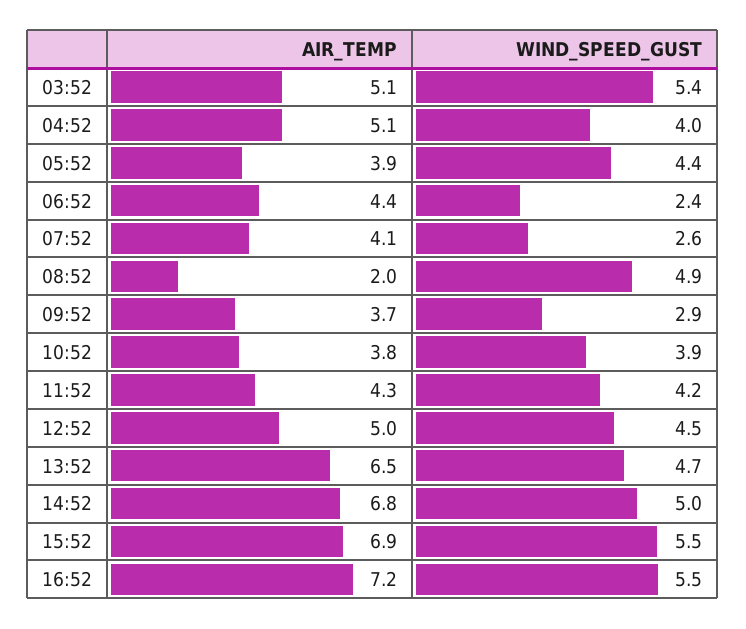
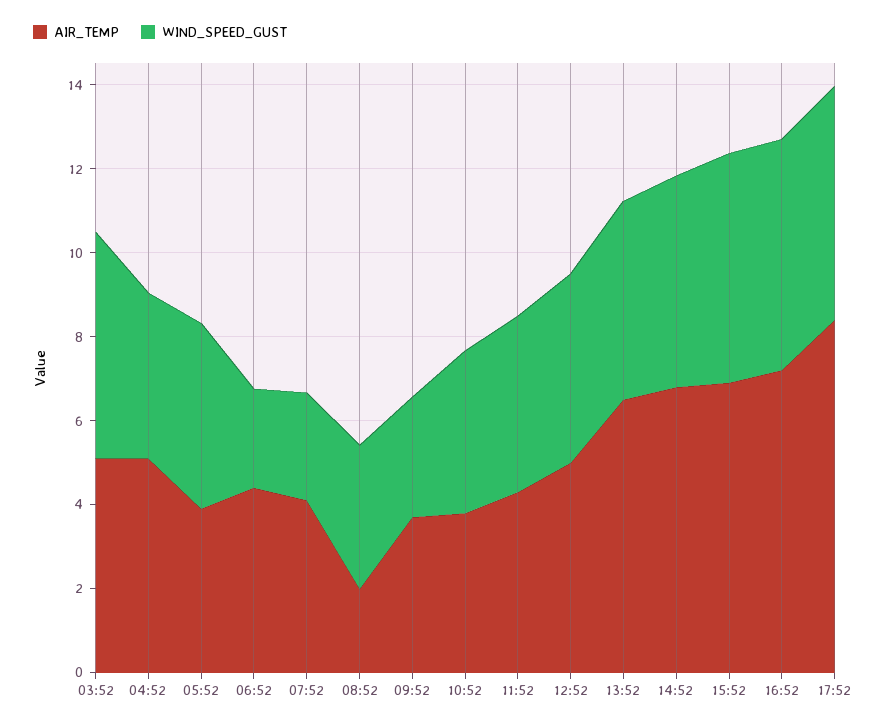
WIND_SPEED_GUST, 08:52: 4.9 -> 3.5
AIR_TEMP, 17:52: none -> 8.5
WIND_SPEED_GUST, 17:52: none -> 5.5

